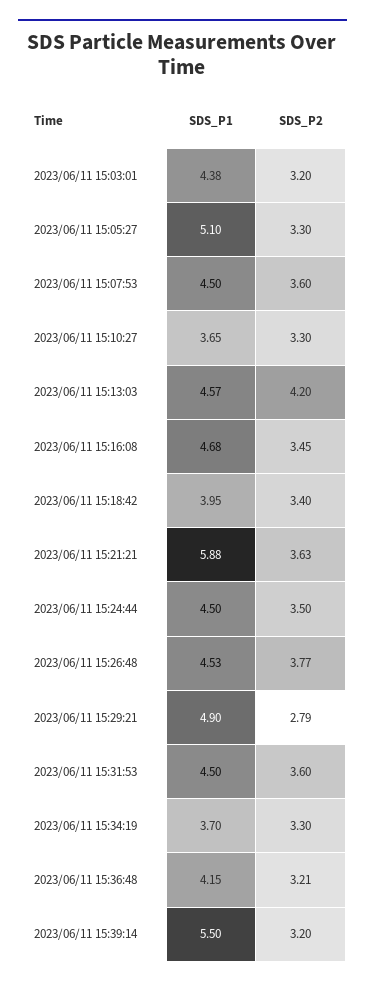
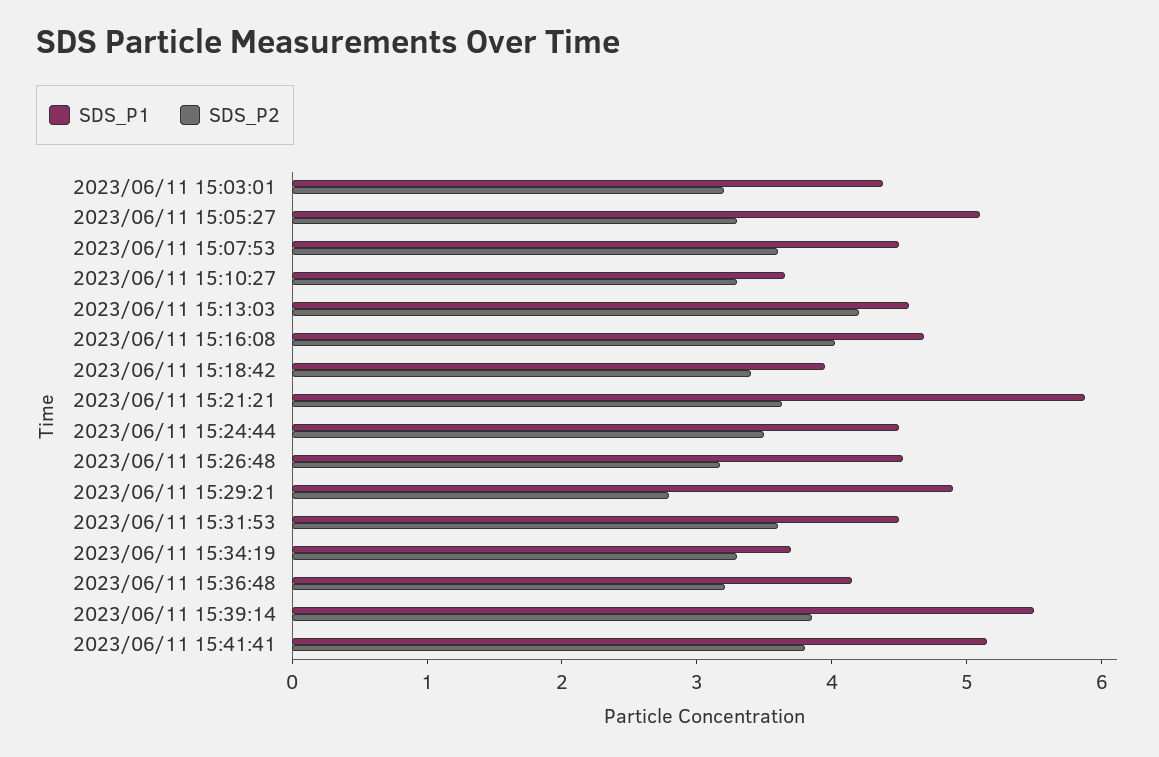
SDS_P2, 2023/06/11 15:16:08: 3.45 -> 4
SDS_P2, 2023/06/11 15:26:48: 3.77 -> 3.2
SDS_P2, 2023/06/11 15:39:14: 3.2 -> 3.8
SDS_P1, 2023/06/11 15:41:41: none -> 5.2
SDS_P2, 2023/06/11 15:41:41: none -> 3.8

